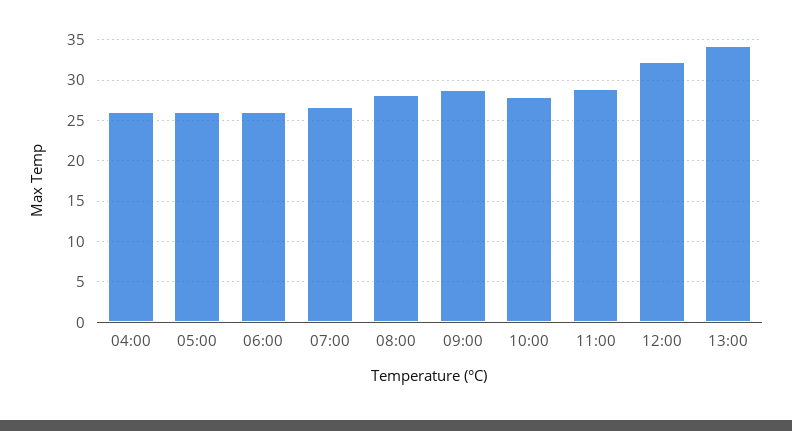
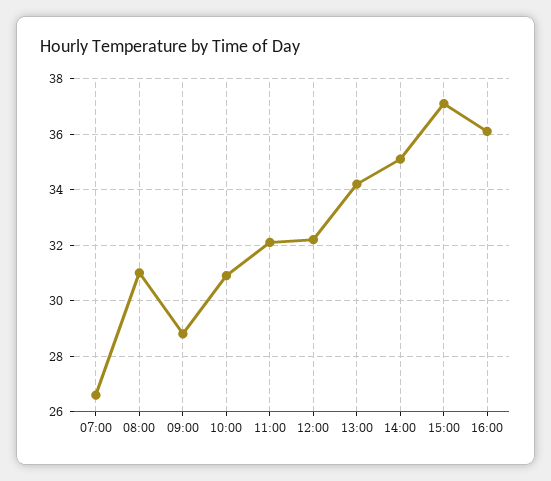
04:00: 26 -> none
05:00: 26 -> none
06:00: 26 -> none
08:00: 28 -> 31
10:00: 28 -> 31
11:00: 29 -> 32
14:00: none -> 35
15:00: none -> 37
16:00: none -> 36

